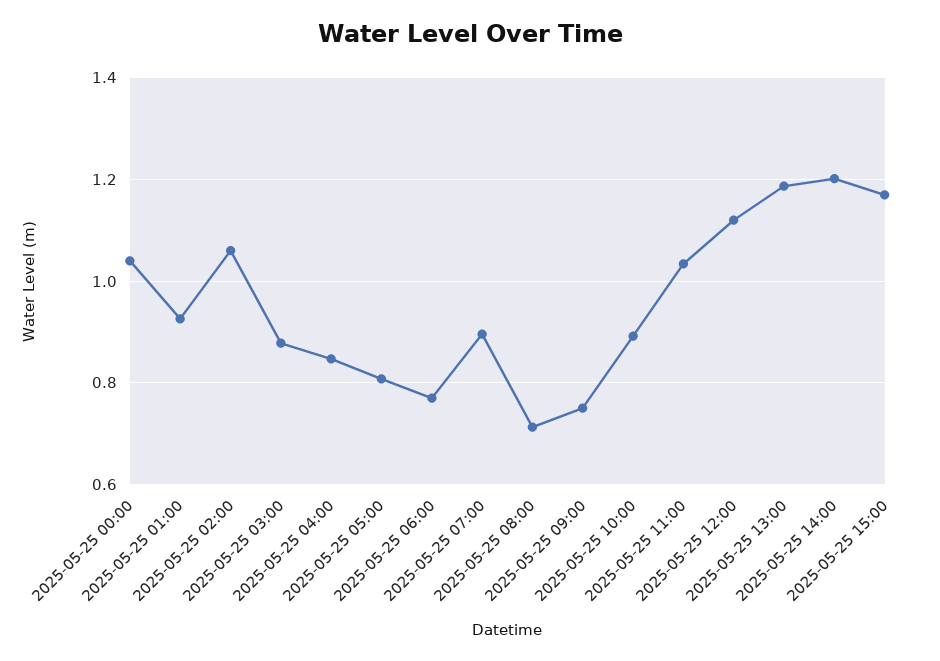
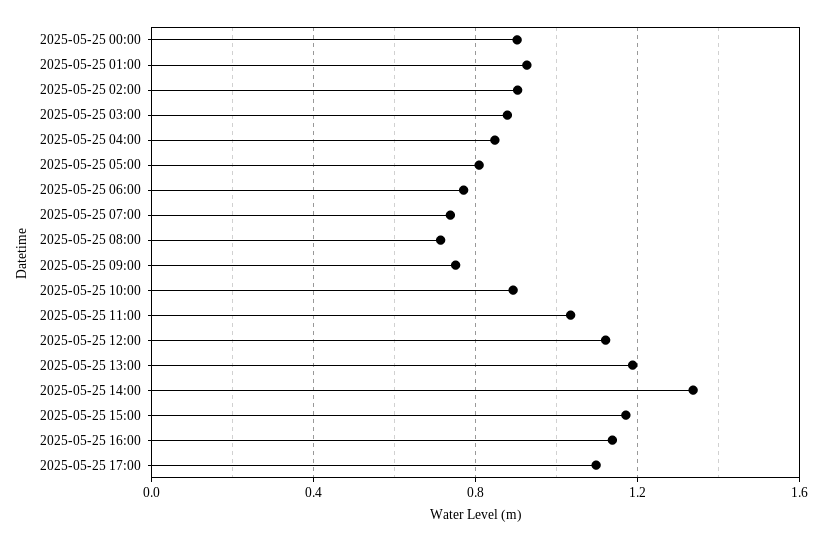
2025-05-25 00:00: 1.04 -> 0.9
2025-05-25 02:00: 1.06 -> 0.9
2025-05-25 07:00: 0.9 -> 0.75
2025-05-25 14:00: 1.2 -> 1.35
2025-05-25 16:00: none -> 1.15
2025-05-25 17:00: none -> 1.1

